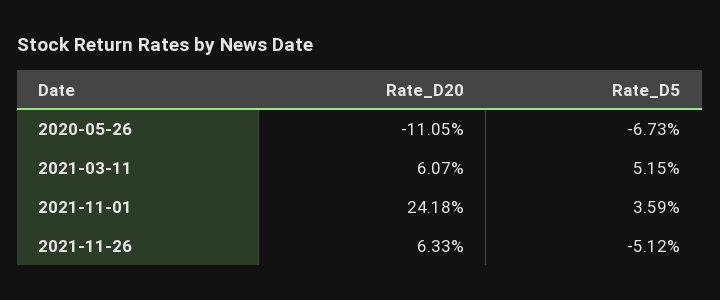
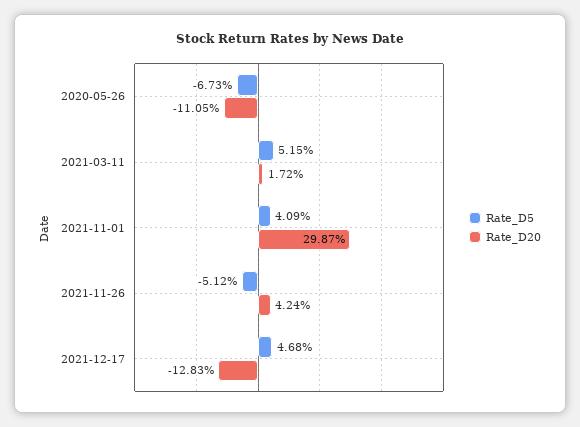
Rate_D20, 2021-03-11: 6.07 -> 1.72
Rate_D20, 2021-11-01: 24.18 -> 29.87
Rate_D5, 2021-11-01: 3.59 -> 4.09
Rate_D20, 2021-11-26: 6.33 -> 4.24
Rate_D5, 2021-12-17: none -> 4.68
Rate_D20, 2021-12-17: none -> -12.83

